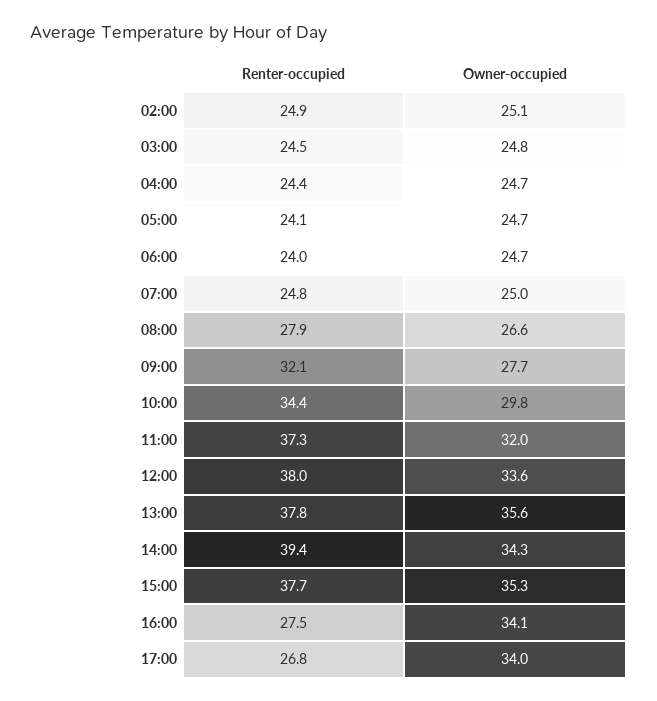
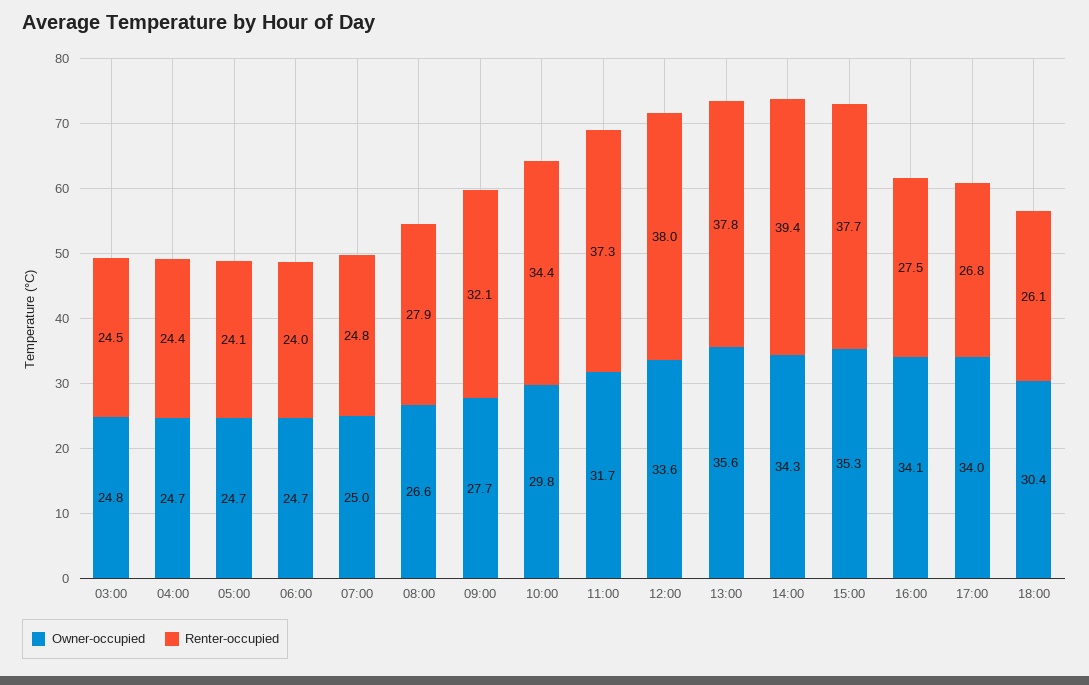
Renter-occupied, 02:00: 24.9 -> none
Owner-occupied, 02:00: 25.1 -> none
Owner-occupied, 11:00: 32 -> 31.7
Owner-occupied, 18:00: none -> 30.4
Renter-occupied, 18:00: none -> 26.1

